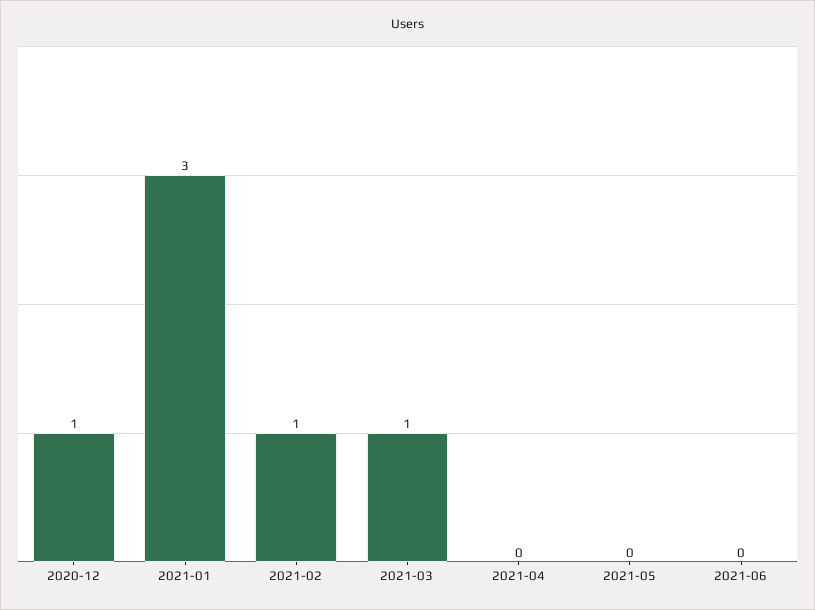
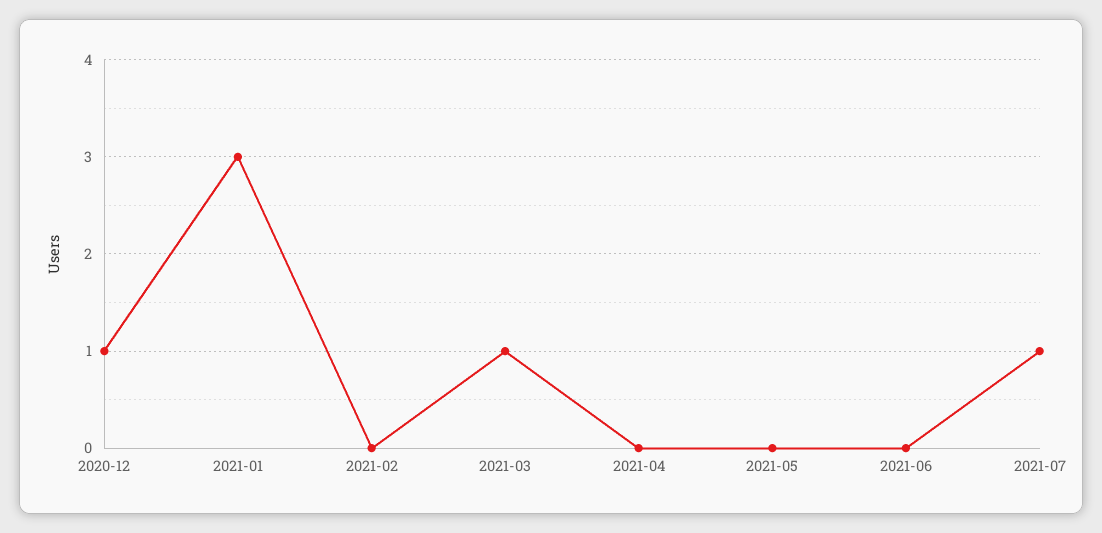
2021-02: 1 -> 0
2021-07: none -> 1

